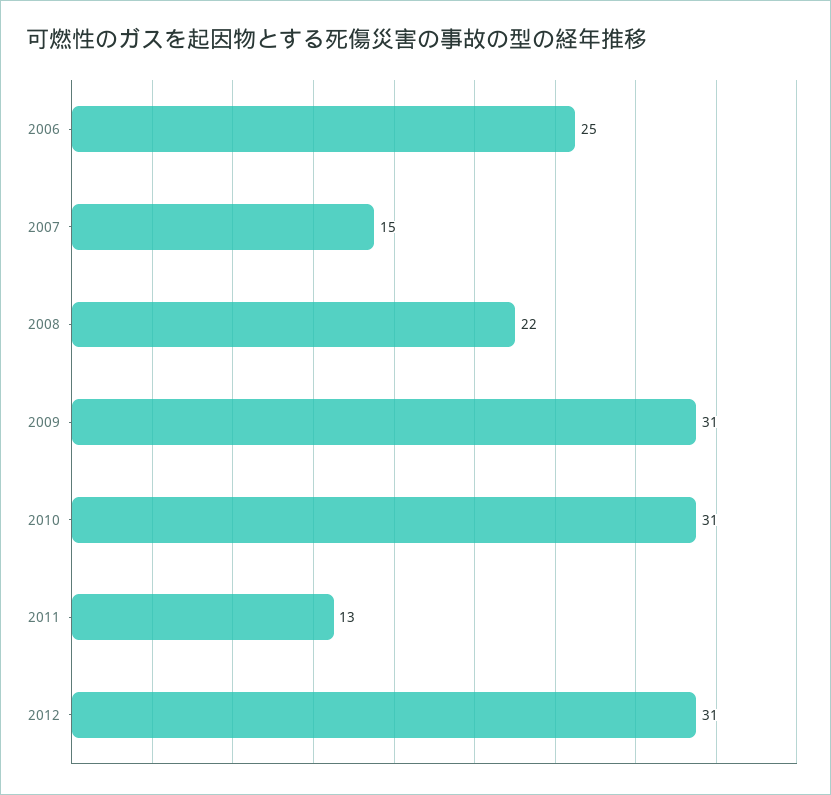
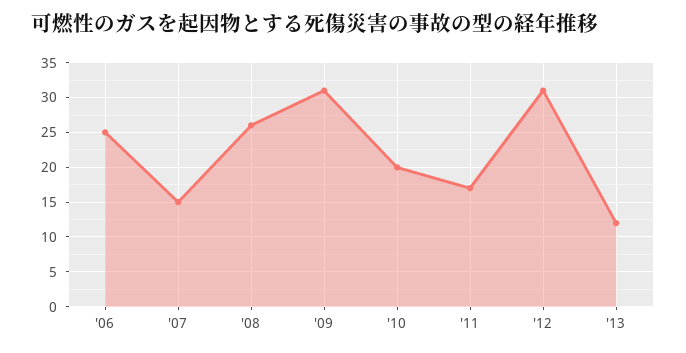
2008: 22 -> 26
2010: 31 -> 20
2011: 13 -> 17
'13: none -> 12

